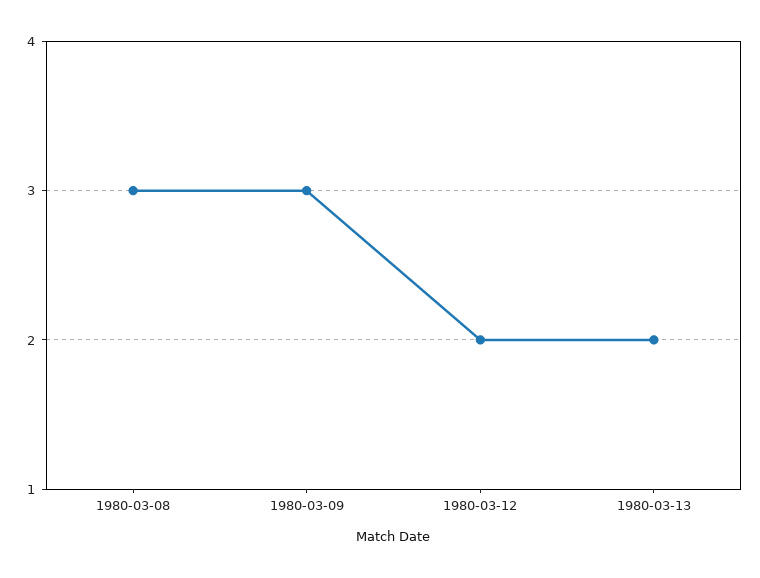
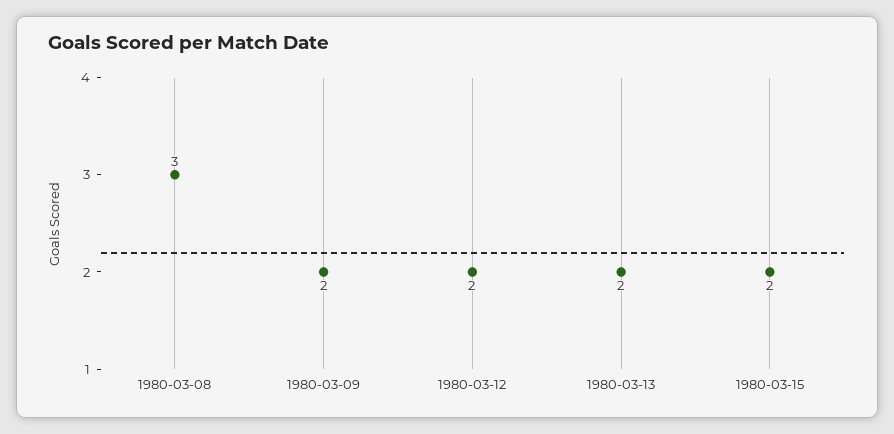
1980-03-09: 3 -> 2
1980-03-15: none -> 2

